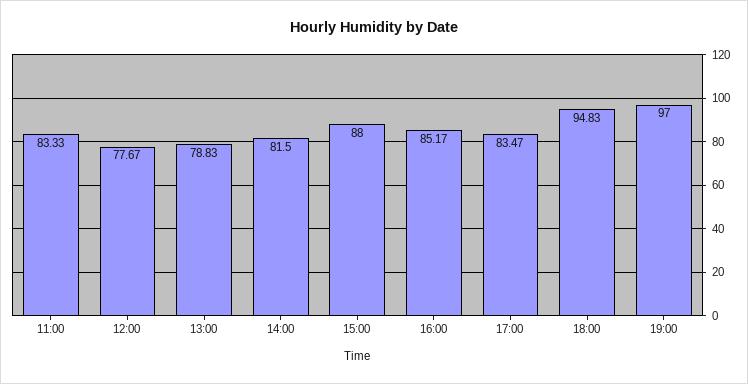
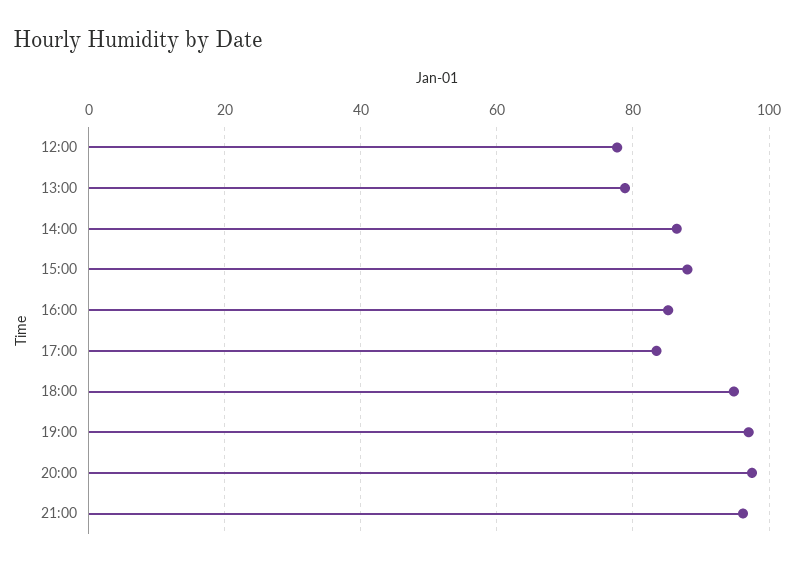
11:00: 83.33 -> none
14:00: 81.5 -> 86
20:00: none -> 98
21:00: none -> 96

